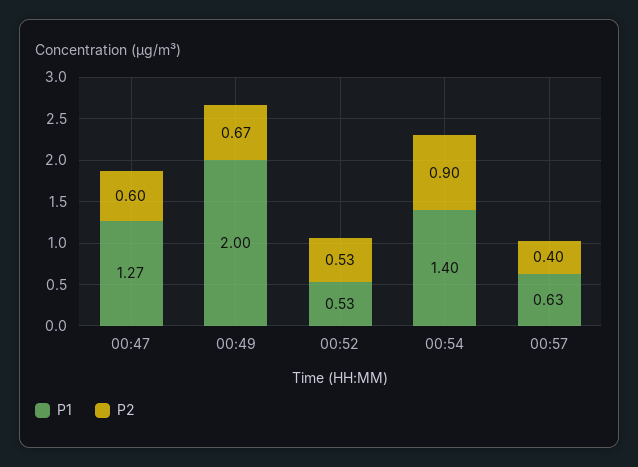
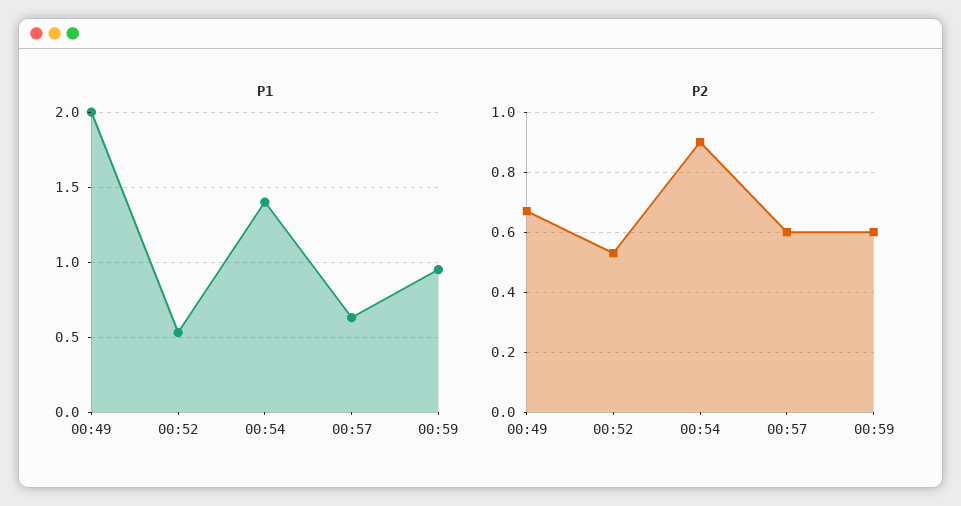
P1, 00:47: 1.27 -> none
P2, 00:47: 0.6 -> none
P2, 00:57: 0.4 -> 0.6
P1, 00:59: none -> 0.95
P2, 00:59: none -> 0.6

